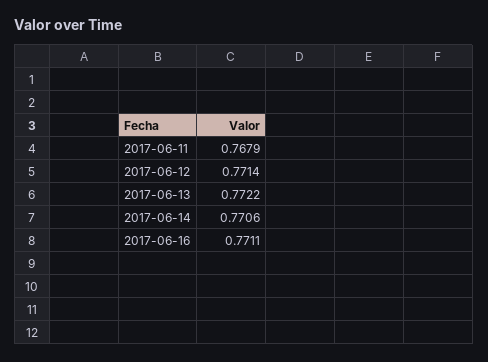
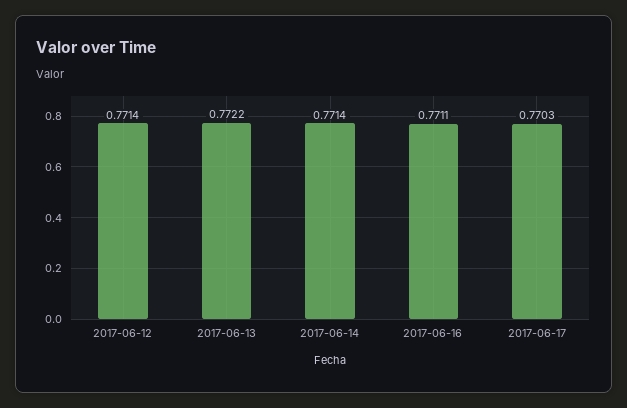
2017-06-11: 0.7679 -> none
2017-06-14: 0.7706 -> 0.7714
2017-06-17: none -> 0.7703

